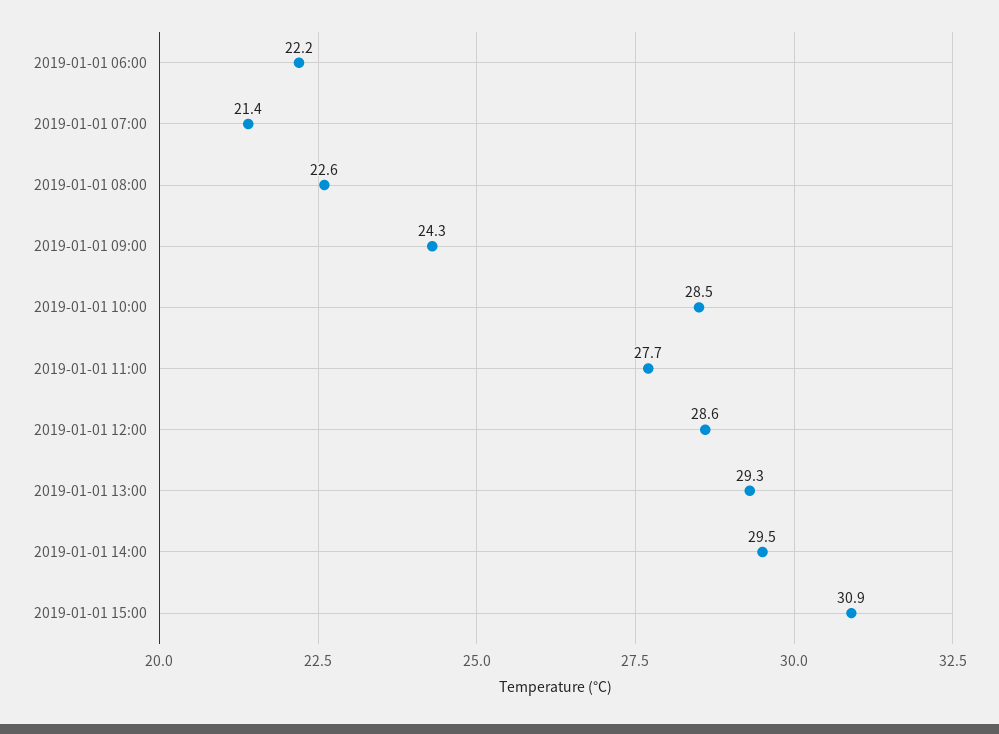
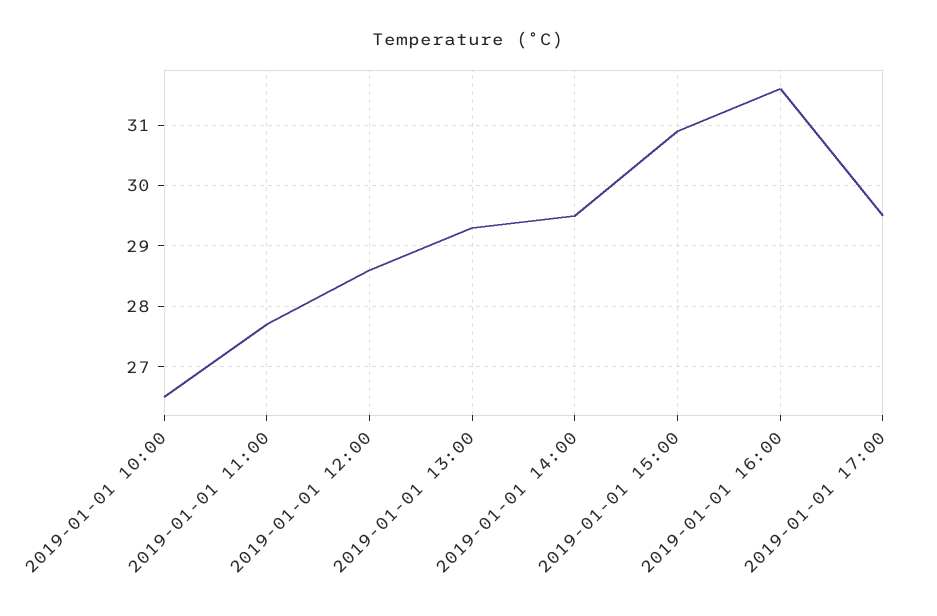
2019-01-01 06:00: 22.2 -> none
2019-01-01 07:00: 21.4 -> none
2019-01-01 08:00: 22.6 -> none
2019-01-01 09:00: 24.3 -> none
2019-01-01 10:00: 28.5 -> 26.5
2019-01-01 16:00: none -> 31.6
2019-01-01 17:00: none -> 29.5

